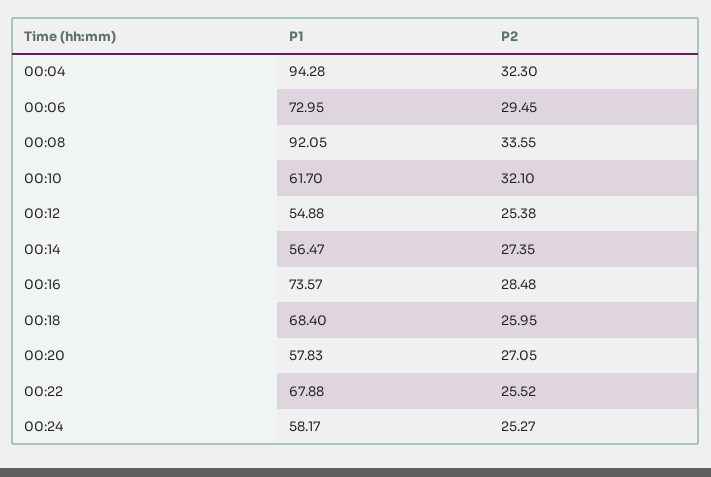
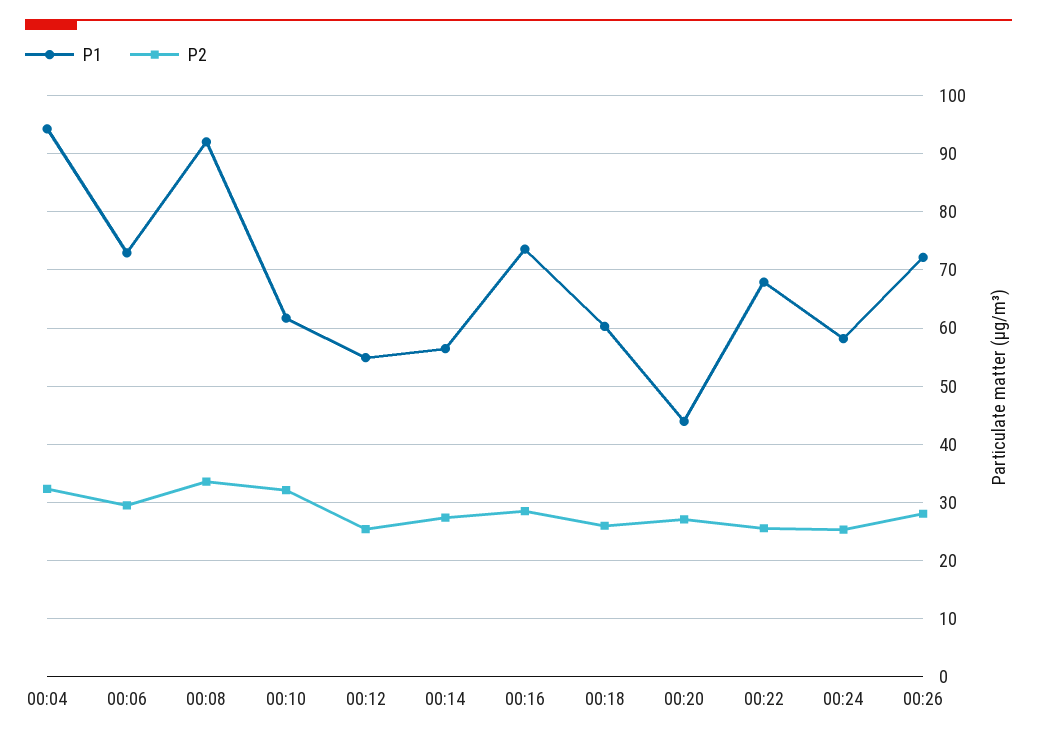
P1, 00:18: 68.4 -> 60
P1, 00:20: 57.83 -> 44
P1, 00:26: none -> 72
P2, 00:26: none -> 28

